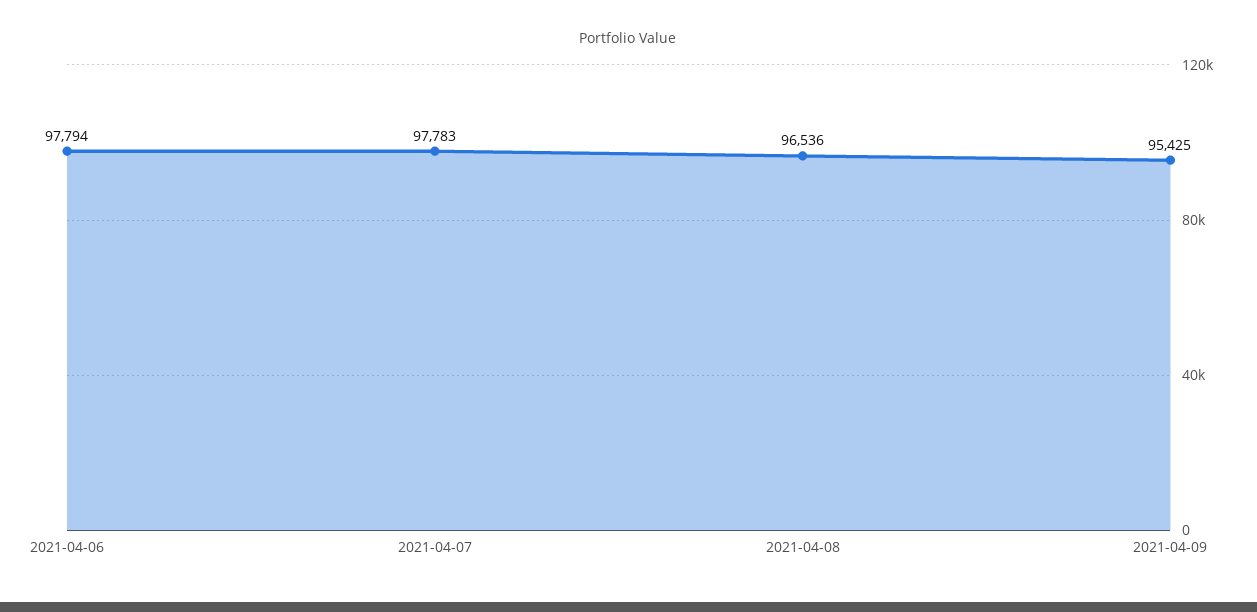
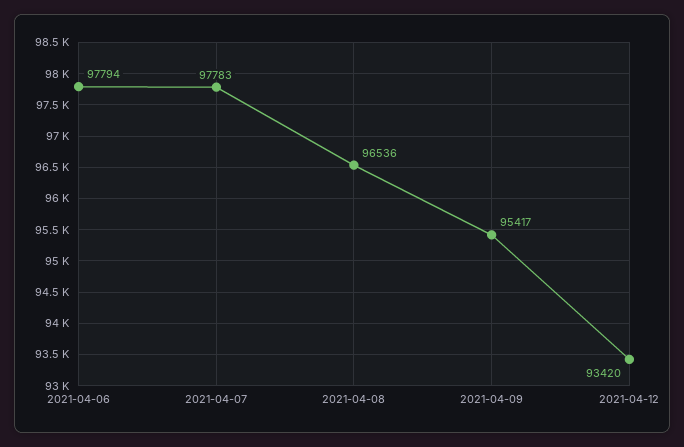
2021-04-09: 95425 -> 95417
2021-04-12: none -> 93420

